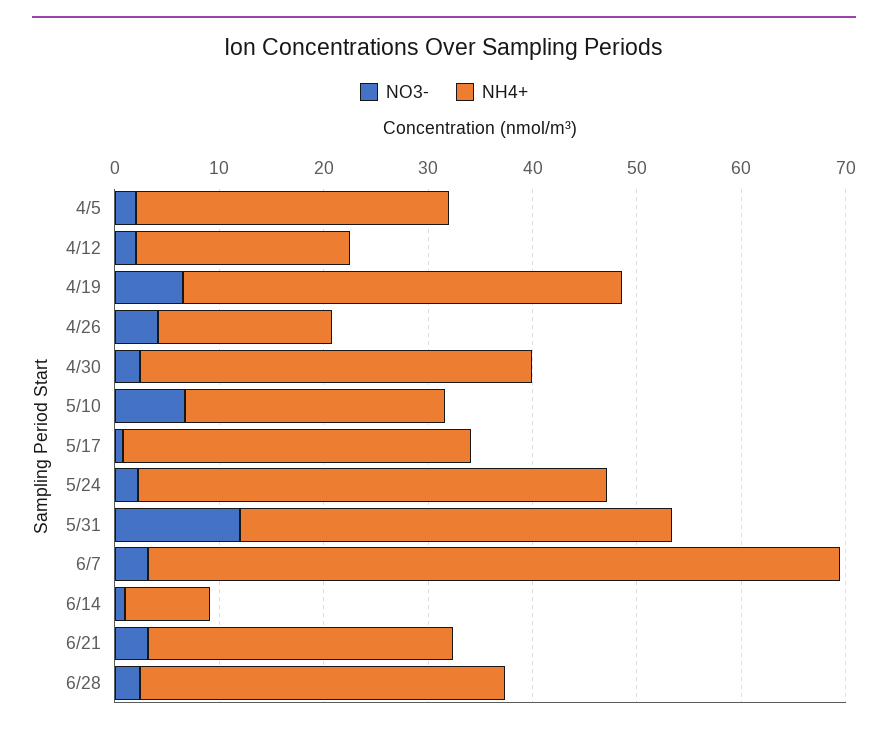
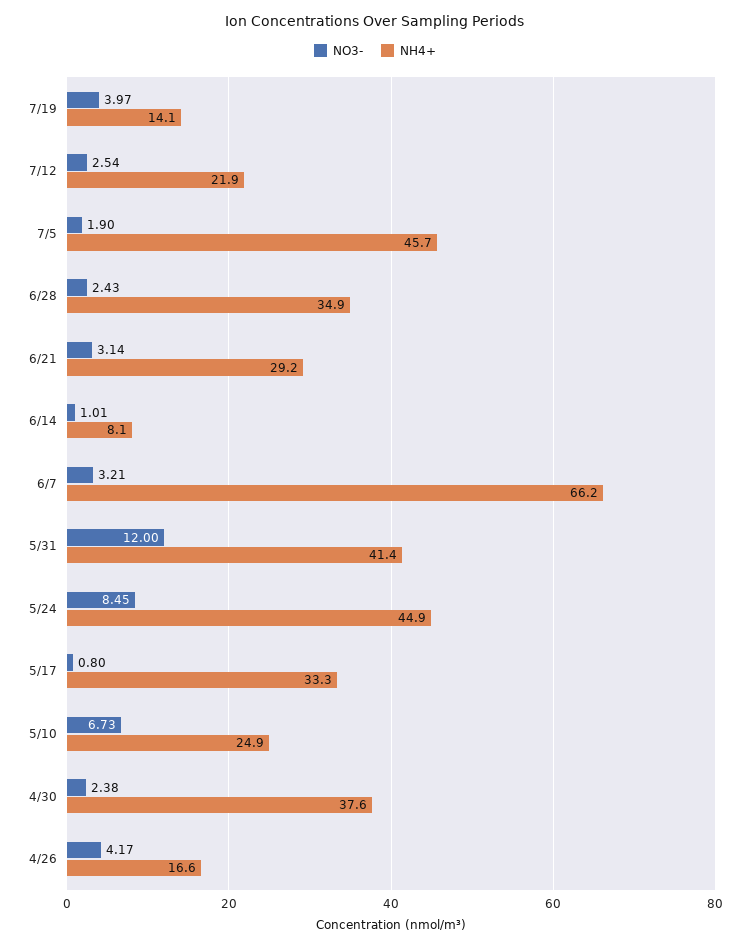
NO3-, 4/5: 2 -> none
NH4+, 4/5: 30 -> none
NO3-, 4/12: 2 -> none
NH4+, 4/12: 20 -> none
NO3-, 4/19: 6 -> none
NH4+, 4/19: 42 -> none
NO3-, 5/24: 2 -> 8.45
NO3-, 7/19: none -> 3.97
NH4+, 7/19: none -> 14.1
NO3-, 7/12: none -> 2.54
NH4+, 7/12: none -> 21.9
NO3-, 7/5: none -> 1.9
NH4+, 7/5: none -> 45.7

